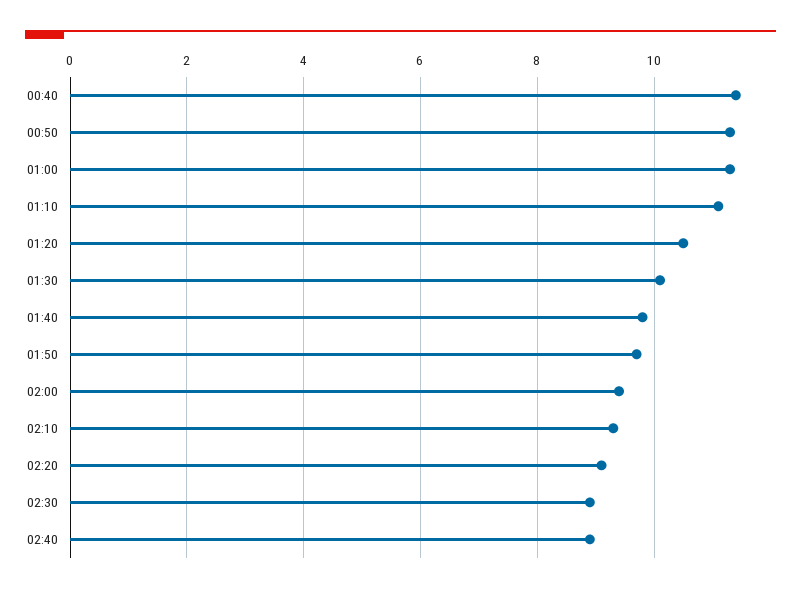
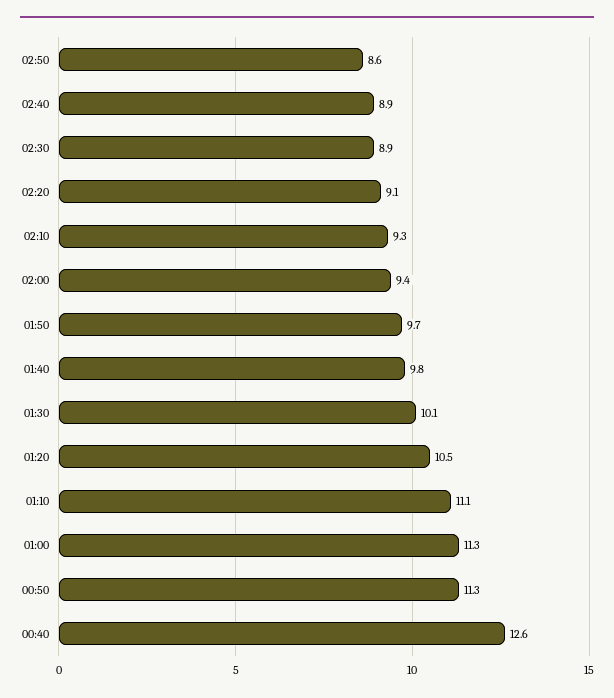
00:40: 11.5 -> 12.6
02:50: none -> 8.6

